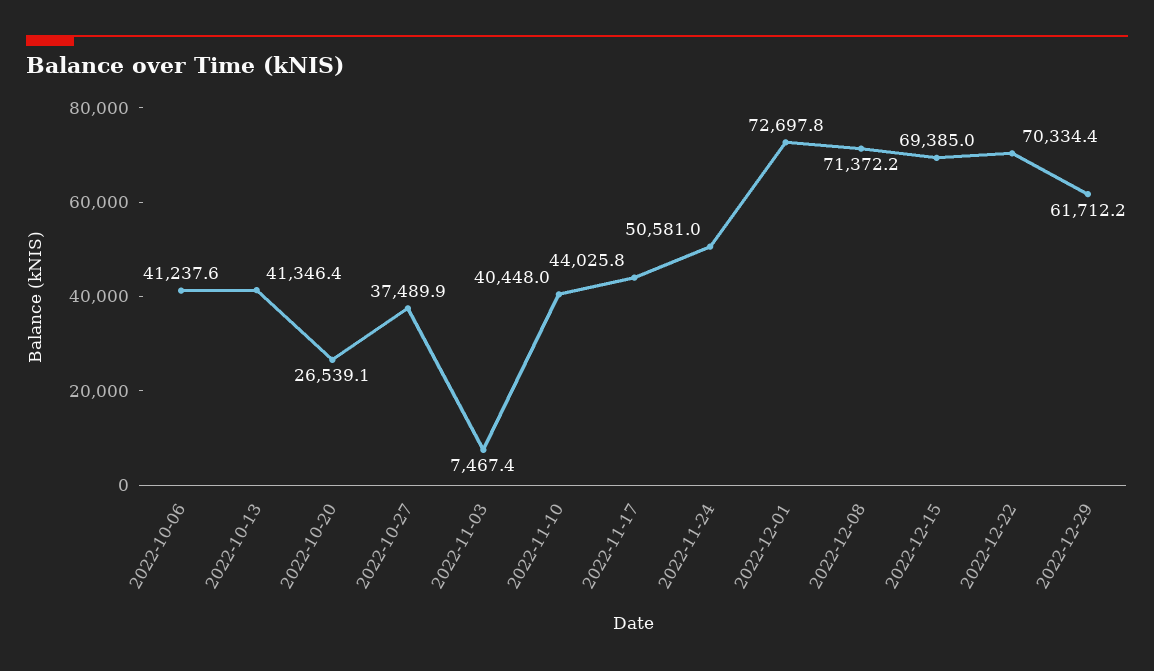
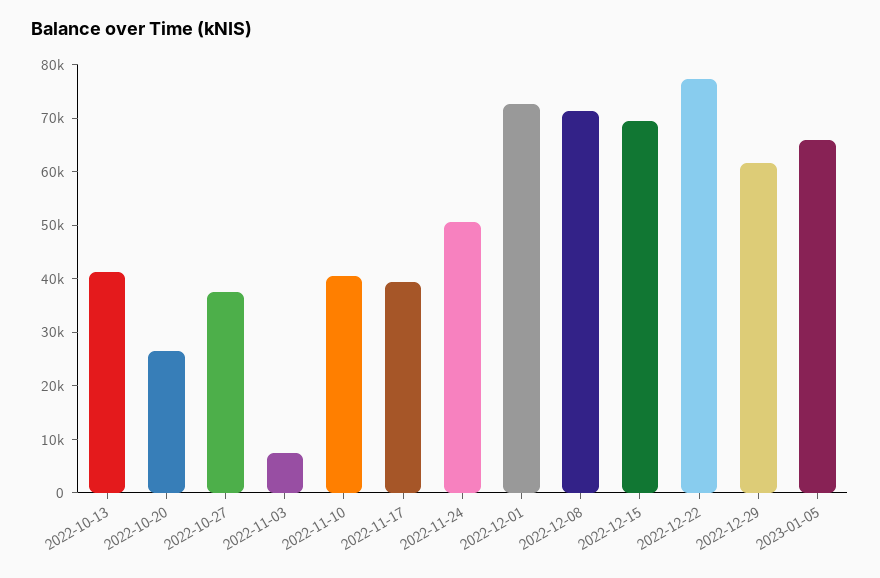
2022-10-06: 41237.6 -> none
2022-11-17: 44025.8 -> 40000
2022-12-22: 70334.4 -> 78000
2023-01-05: none -> 66000

